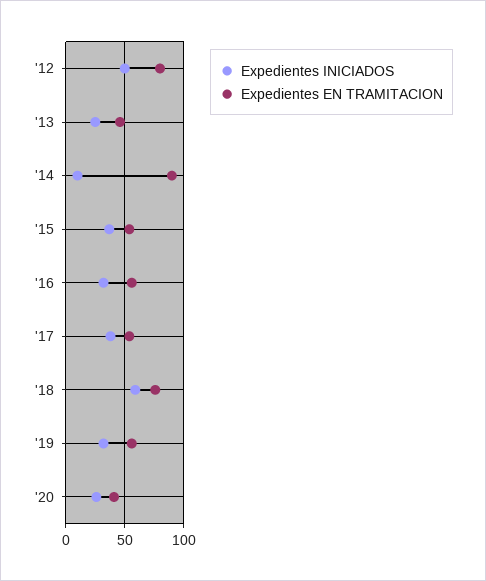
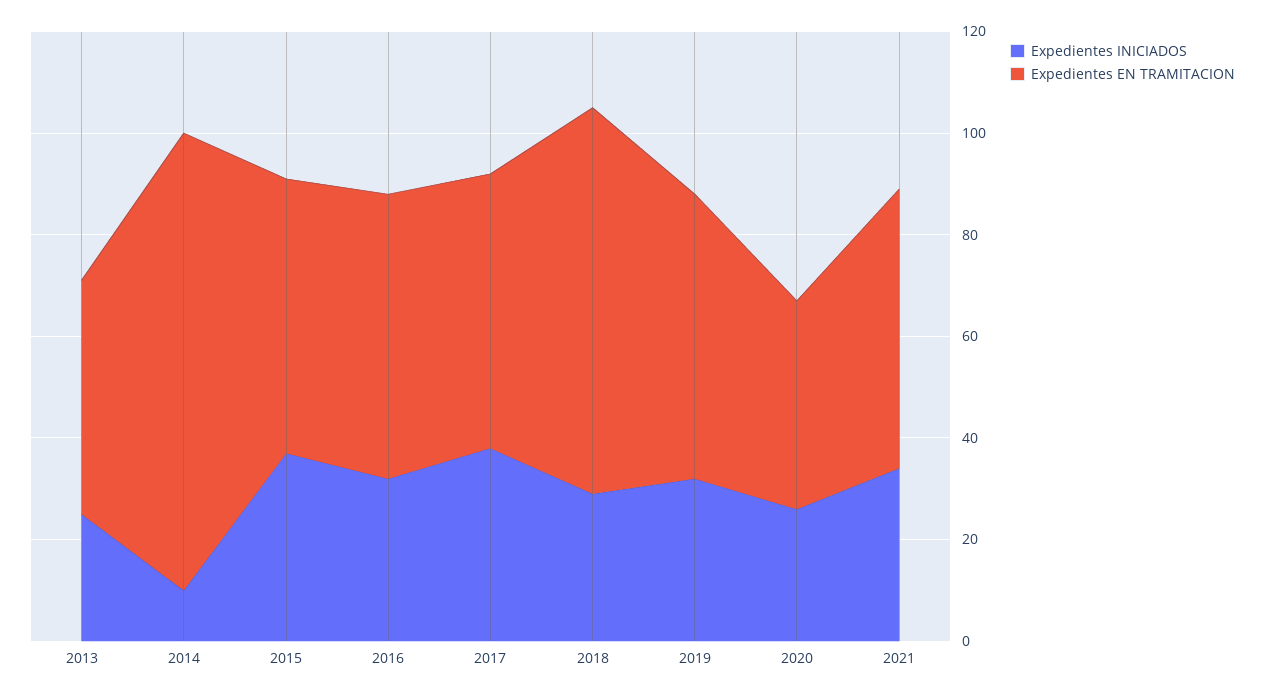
Expedientes INICIADOS, '12: 50 -> none
Expedientes EN TRAMITACION, '12: 80 -> none
Expedientes INICIADOS, '18: 60 -> 30
Expedientes INICIADOS, 2021: none -> 35
Expedientes EN TRAMITACION, 2021: none -> 55

